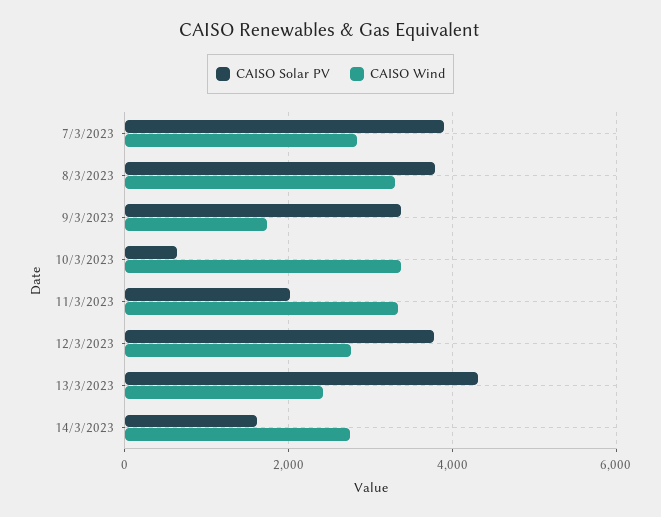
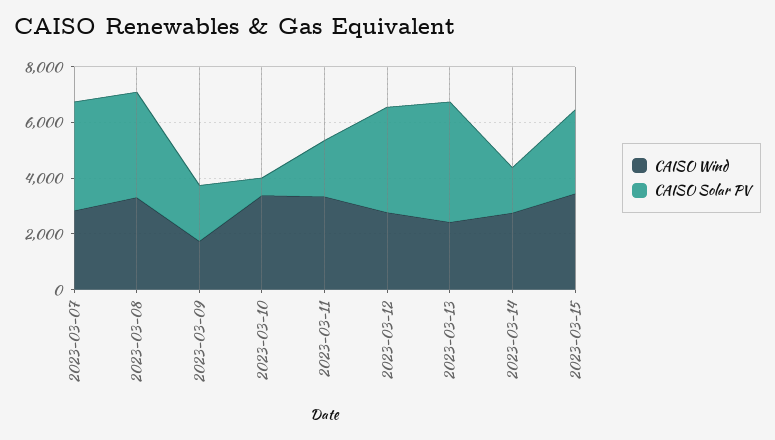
CAISO Solar PV, 9/3/2023: 3400 -> 2000
CAISO Wind, 2023-03-15: none -> 3500
CAISO Solar PV, 2023-03-15: none -> 3000

